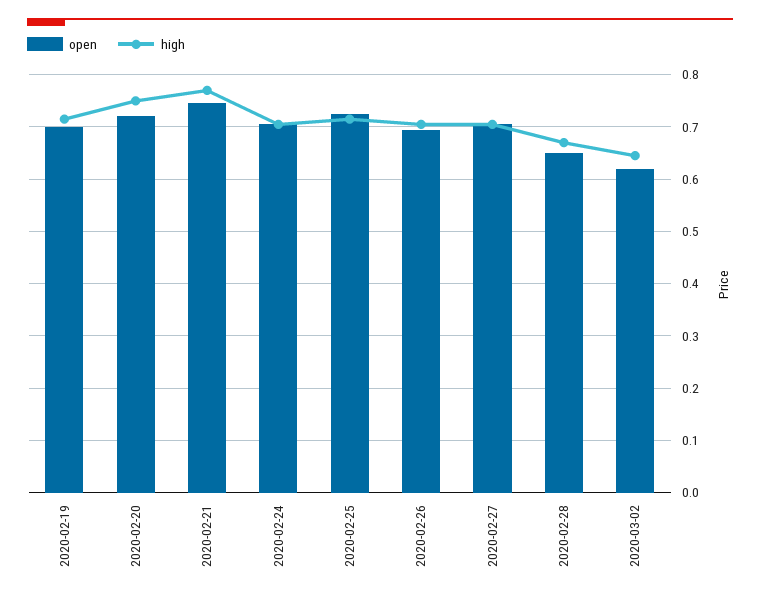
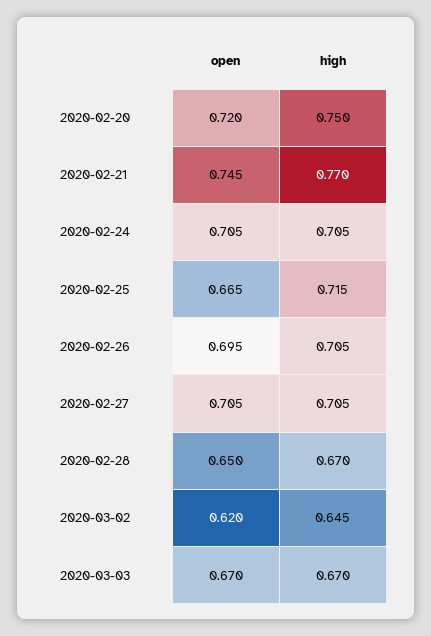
open, 2020-02-19: 0.7 -> none
high, 2020-02-19: 0.72 -> none
open, 2020-02-25: 0.72 -> 0.665
open, 2020-03-03: none -> 0.67
high, 2020-03-03: none -> 0.67

